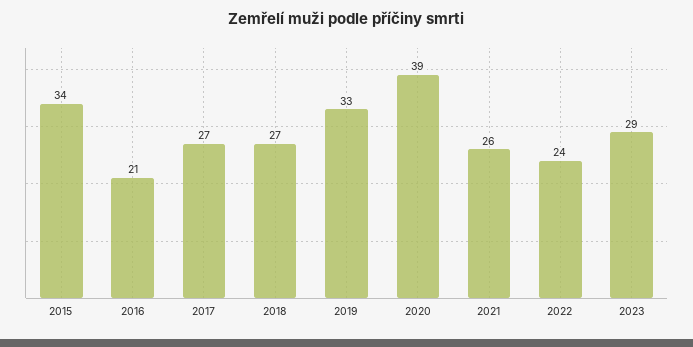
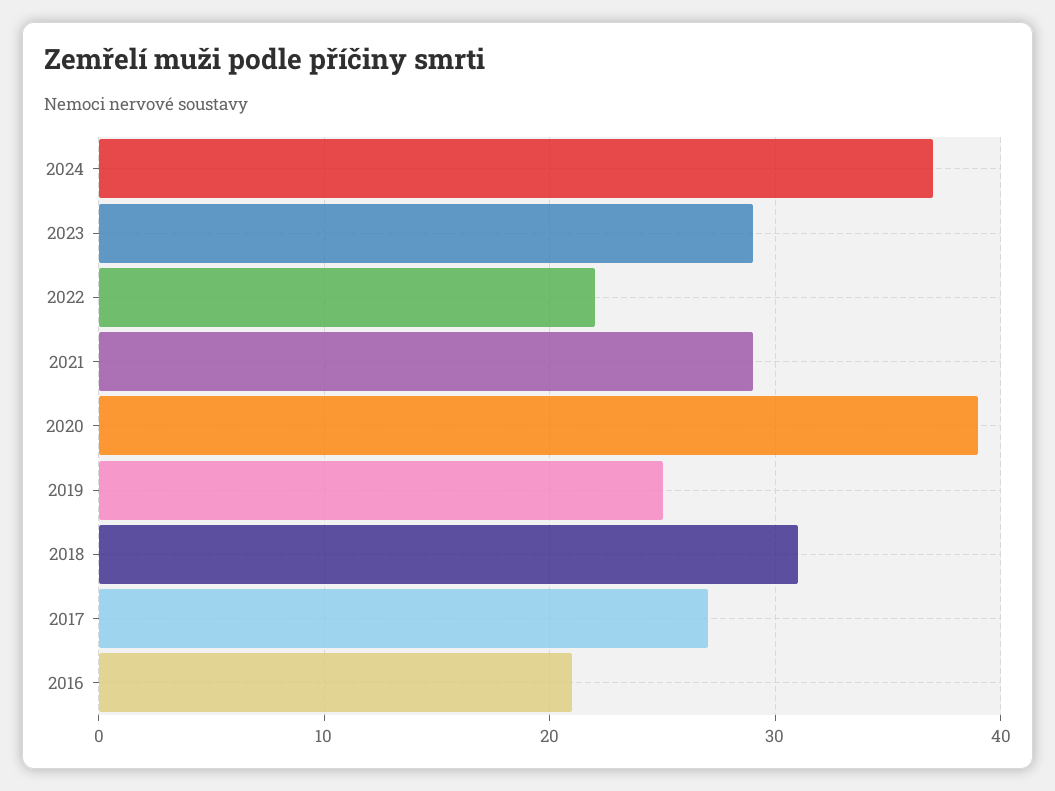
2015: 34 -> none
2018: 27 -> 31
2019: 33 -> 25
2021: 26 -> 29
2022: 24 -> 22
2024: none -> 37

